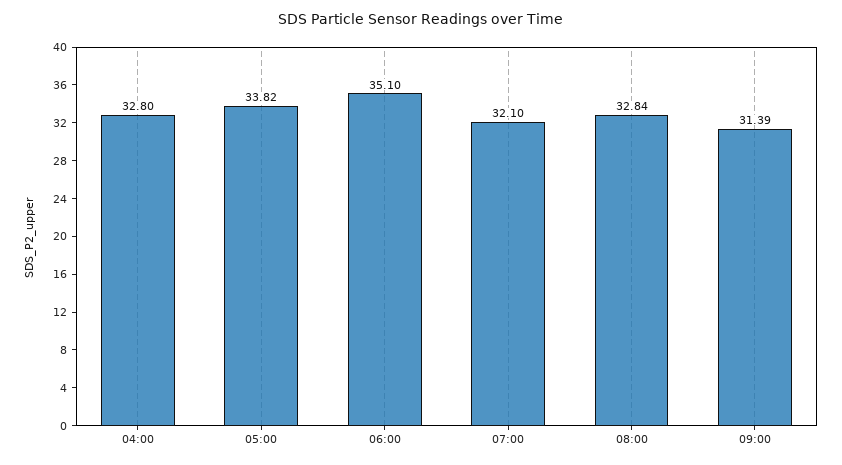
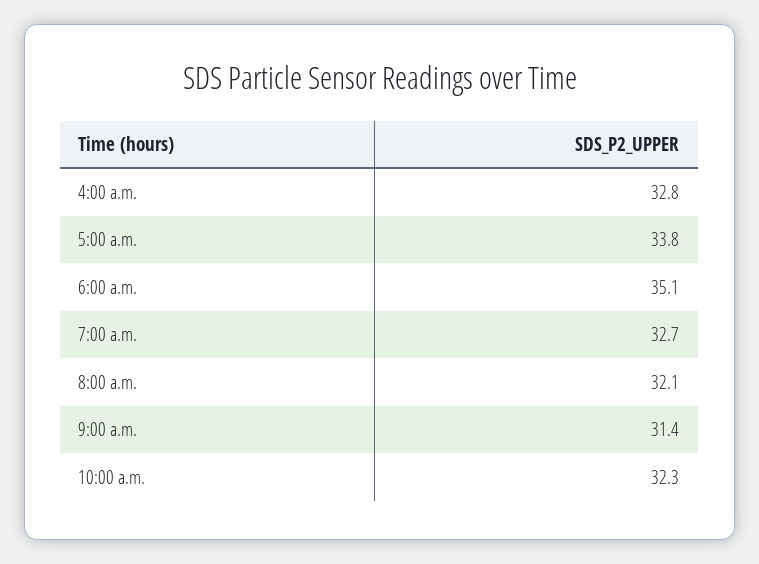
07:00: 32.1 -> 32.7
08:00: 32.84 -> 32.1
10:00 a.m.: none -> 32.3

